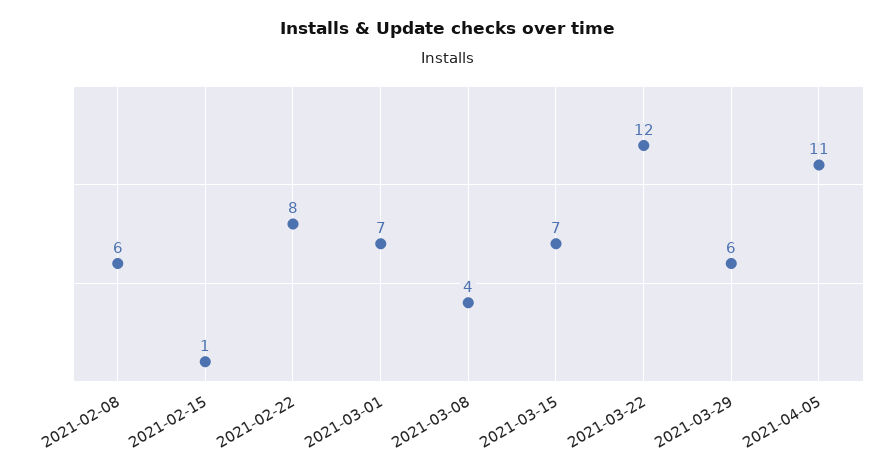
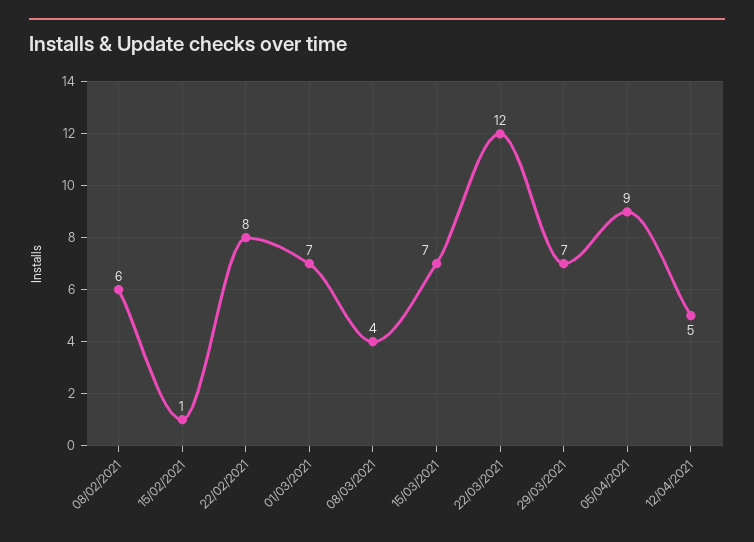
2021-03-29: 6 -> 7
2021-04-05: 11 -> 9
12/04/2021: none -> 5

